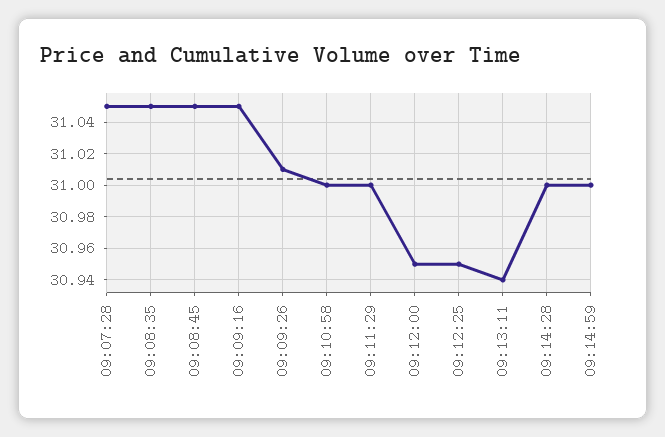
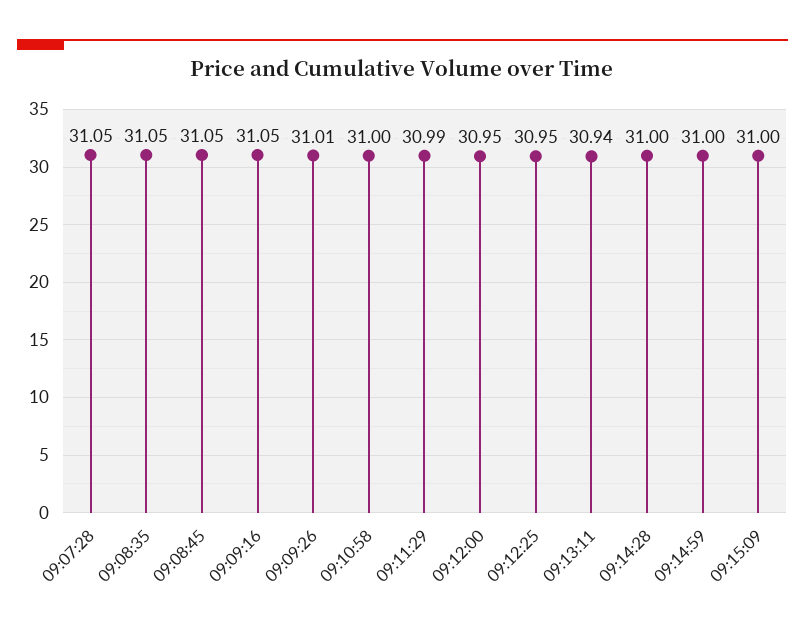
09:11:29: 31 -> 30.99
09:15:09: none -> 31

